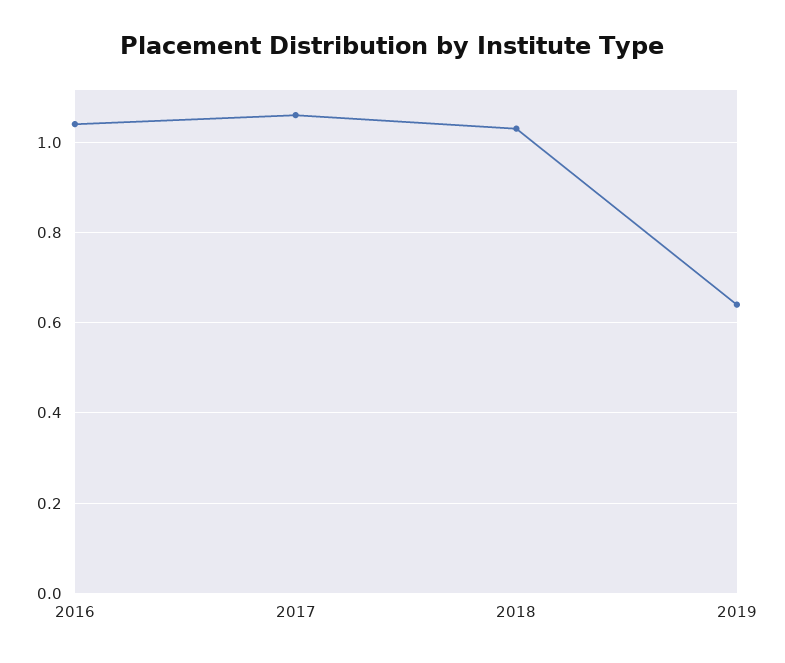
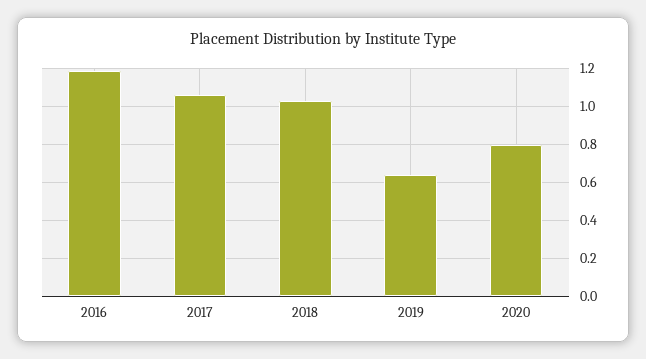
2016: 1.05 -> 1.2
2020: none -> 0.8

